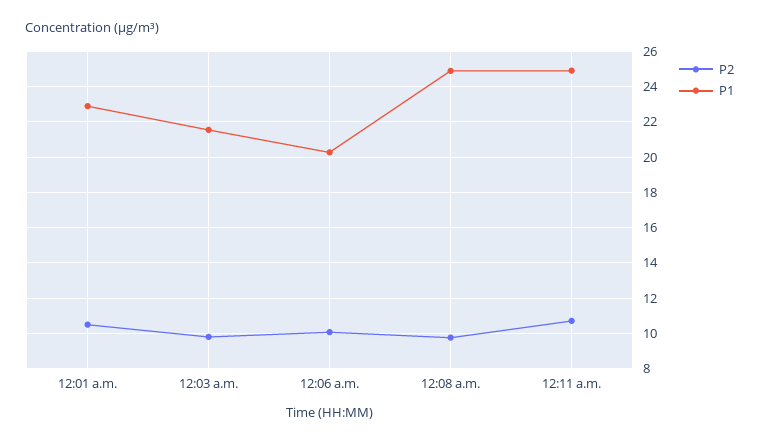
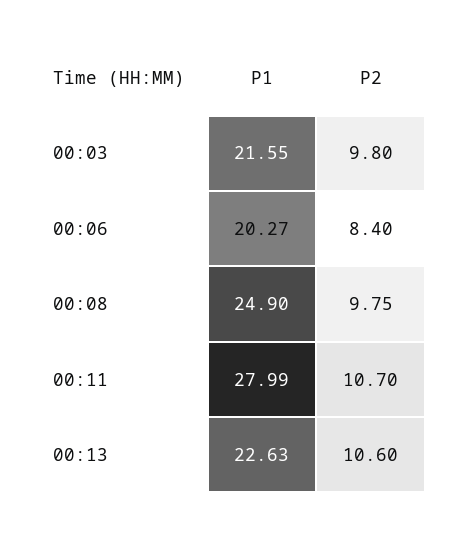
P2, 12:01 a.m.: 10.5 -> none
P1, 12:01 a.m.: 23 -> none
P2, 12:06 a.m.: 10 -> 8.4
P1, 12:11 a.m.: 25 -> 27.99
P1, 00:13: none -> 22.63
P2, 00:13: none -> 10.6

